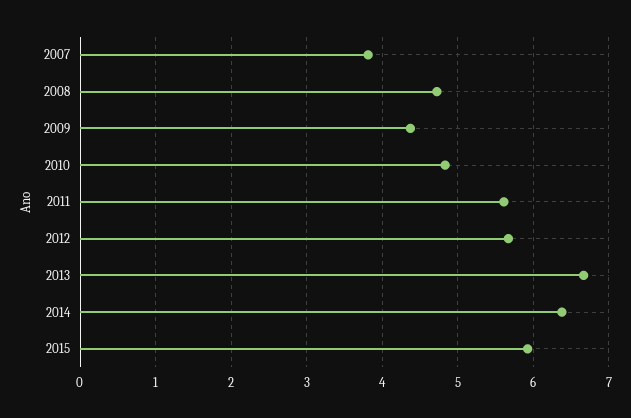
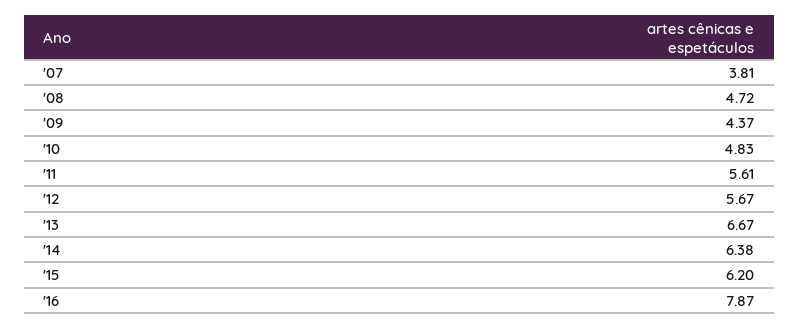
2015: 5.9 -> 6.2
'16: none -> 7.87

